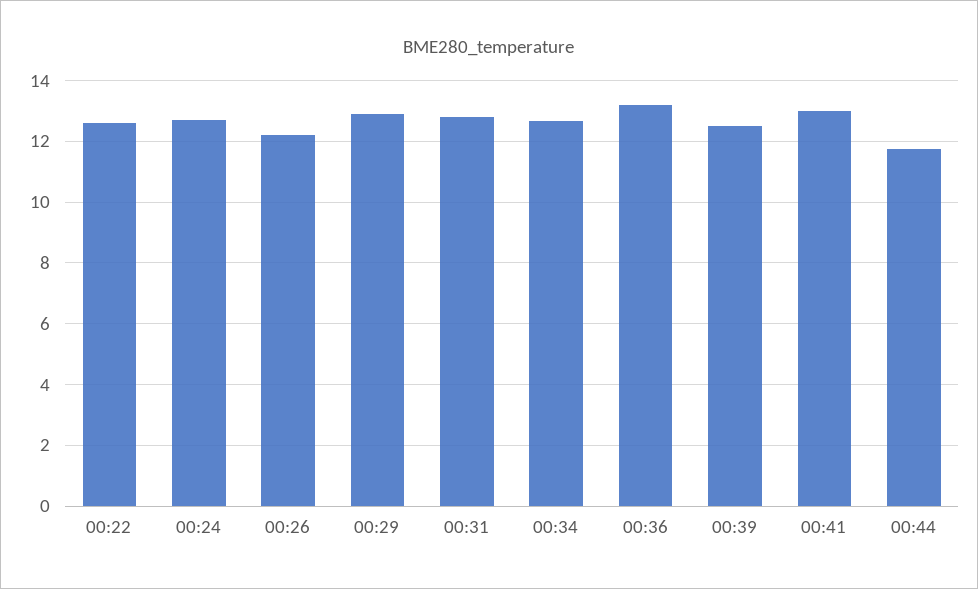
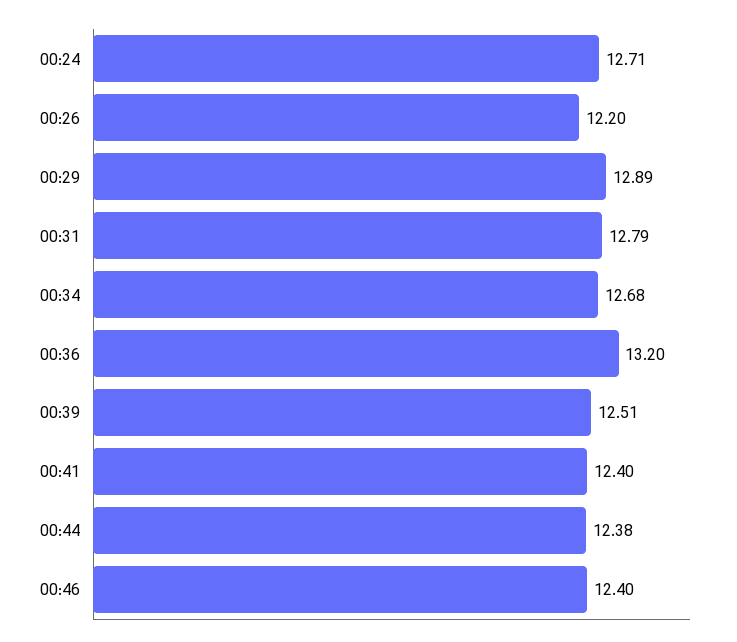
00:22: 12.6 -> none
00:41: 13 -> 12.4
00:44: 11.8 -> 12.38
00:46: none -> 12.4

